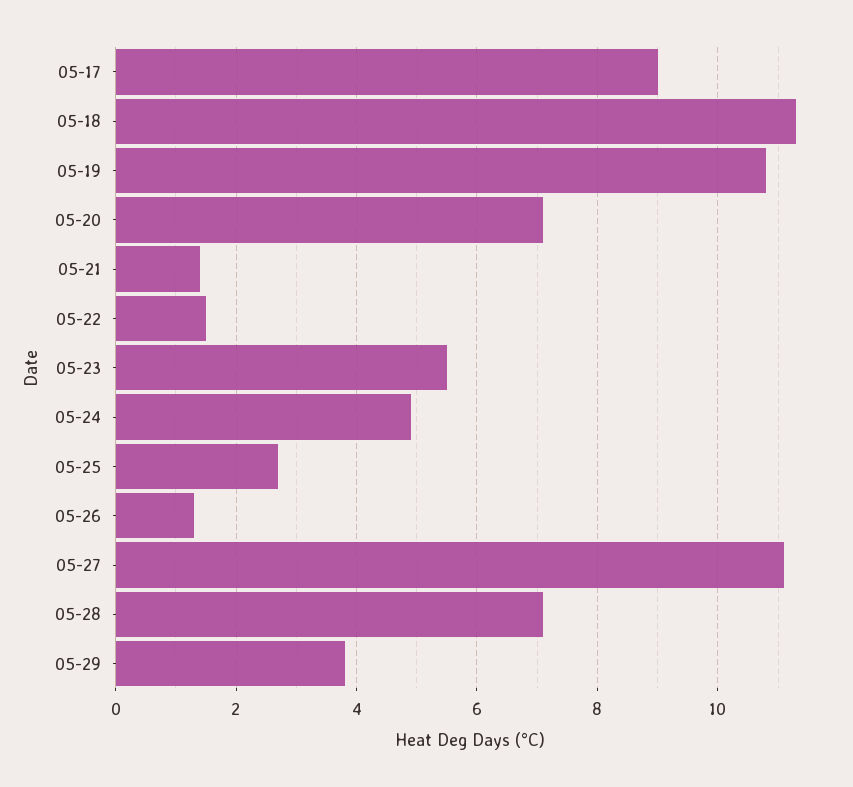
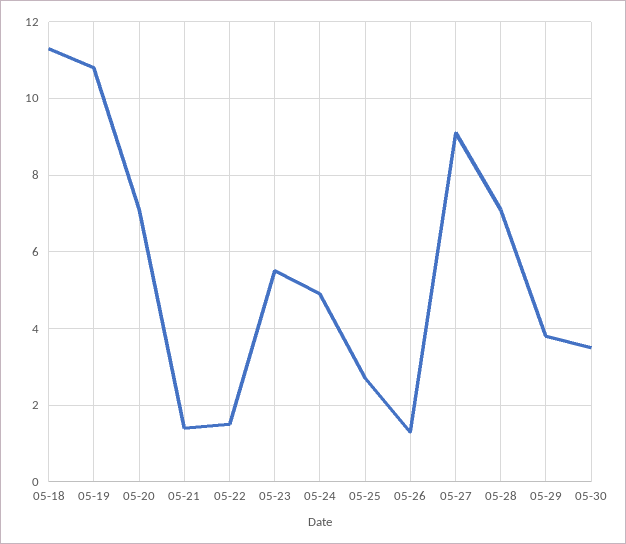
05-17: 9 -> none
05-27: 11 -> 9
05-30: none -> 3.5

